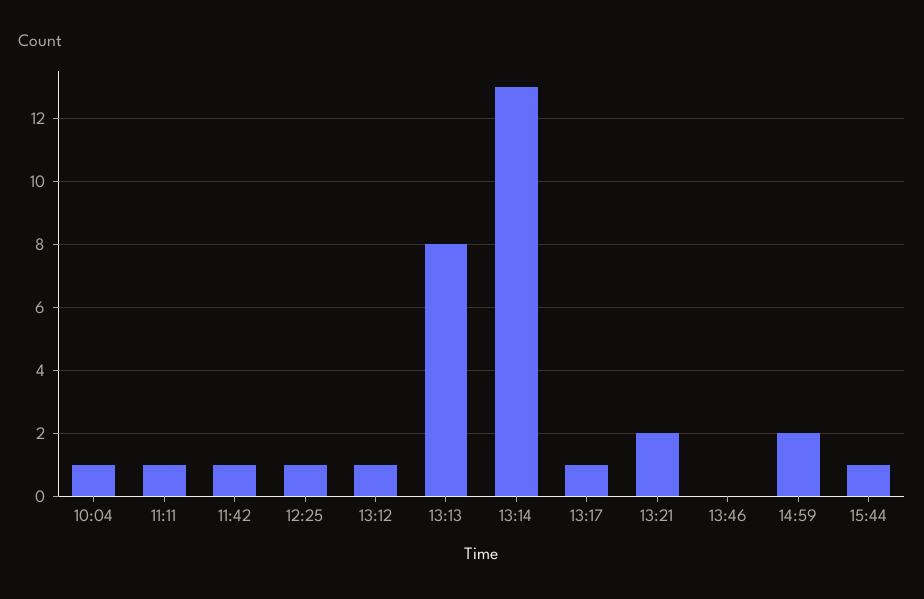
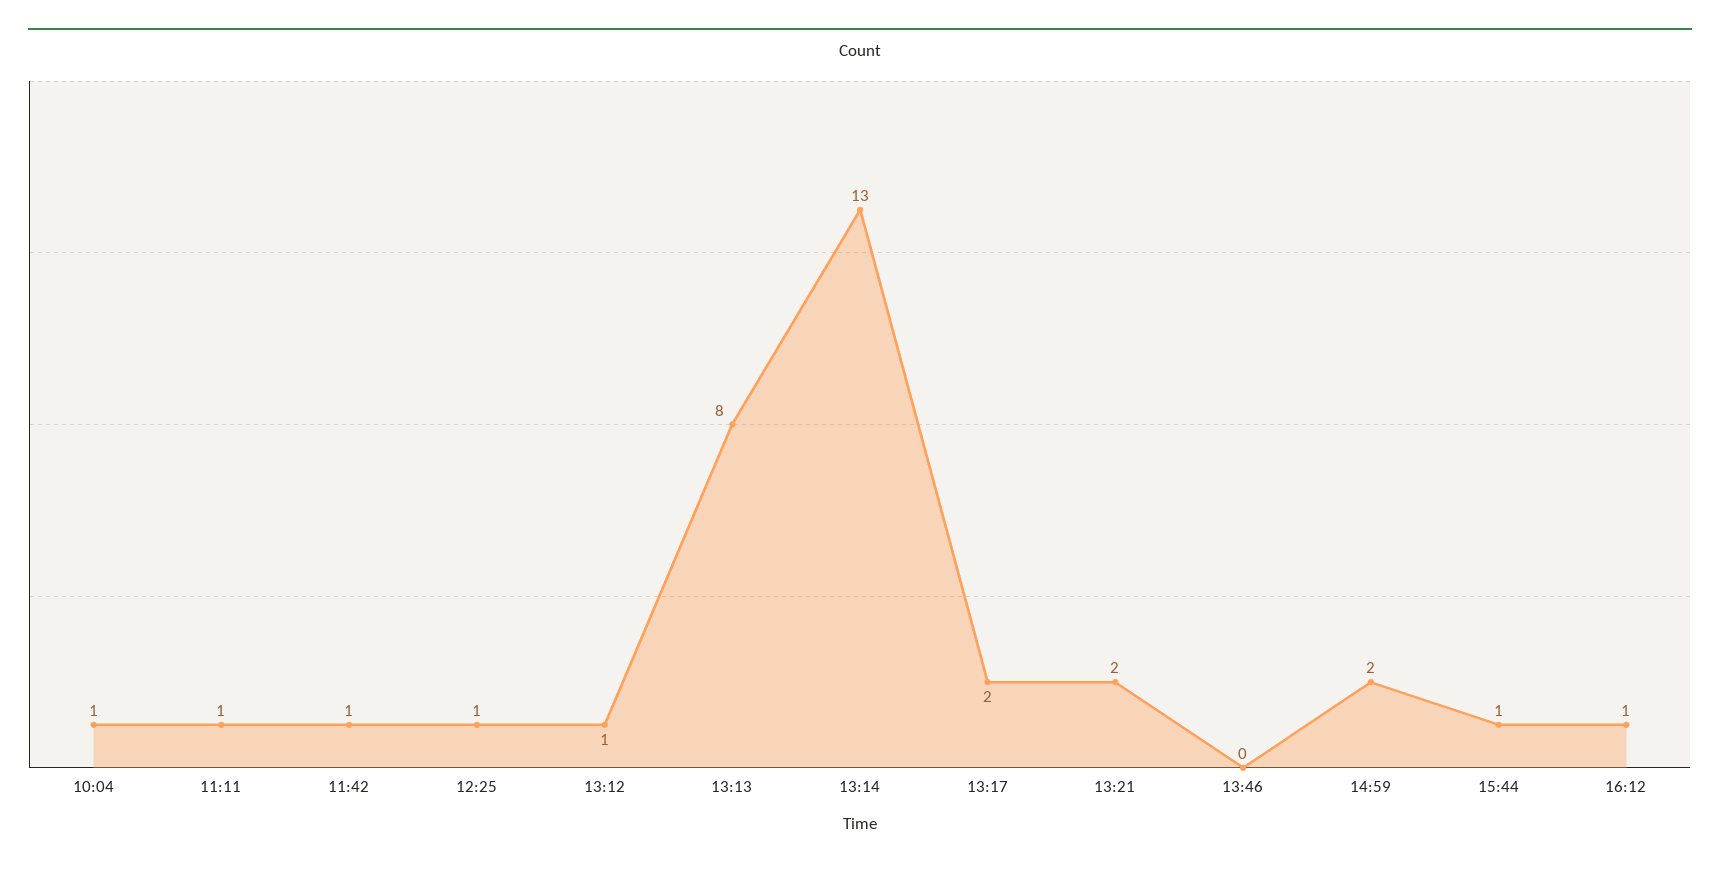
13:17: 1 -> 2
16:12: none -> 1

